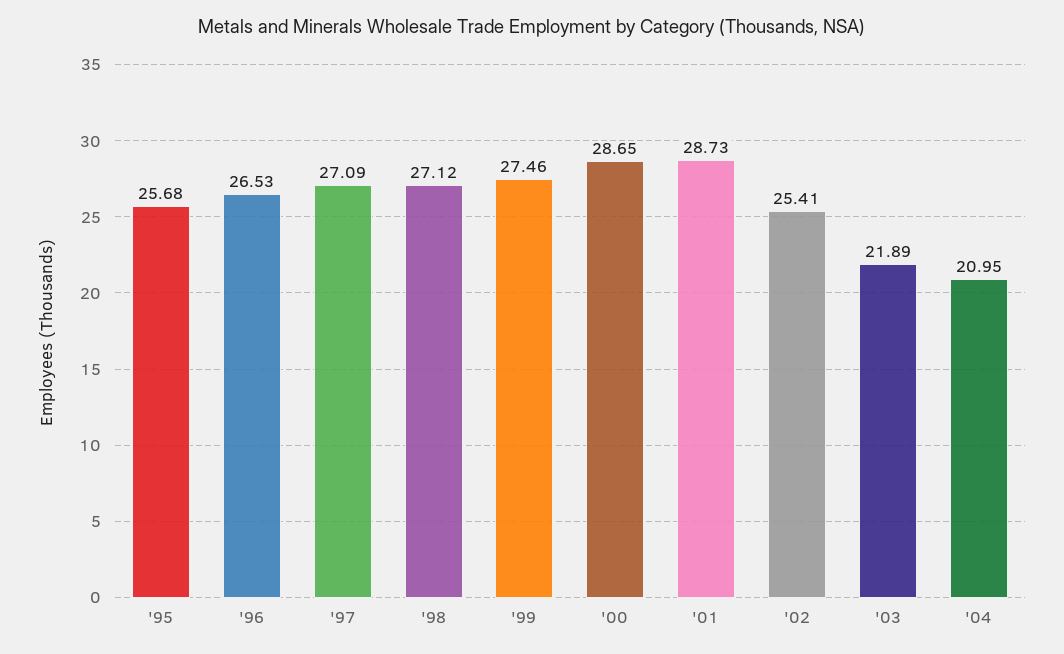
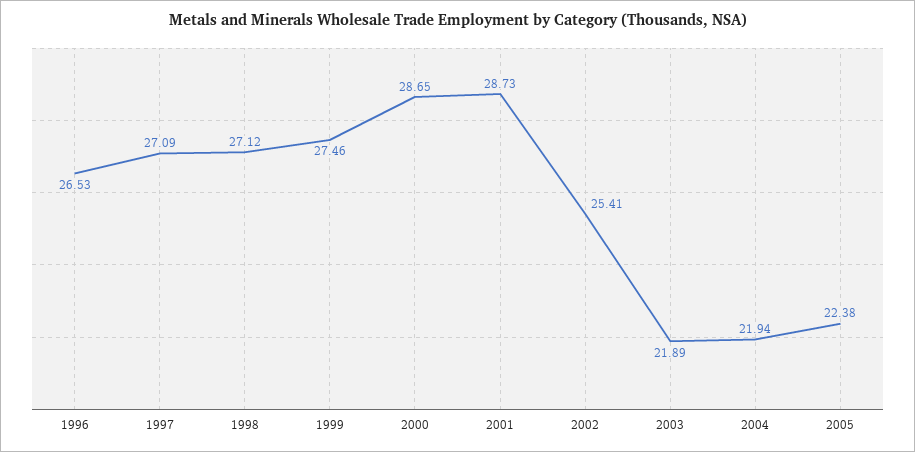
'95: 25.68 -> none
'04: 20.95 -> 21.94
2005: none -> 22.38

